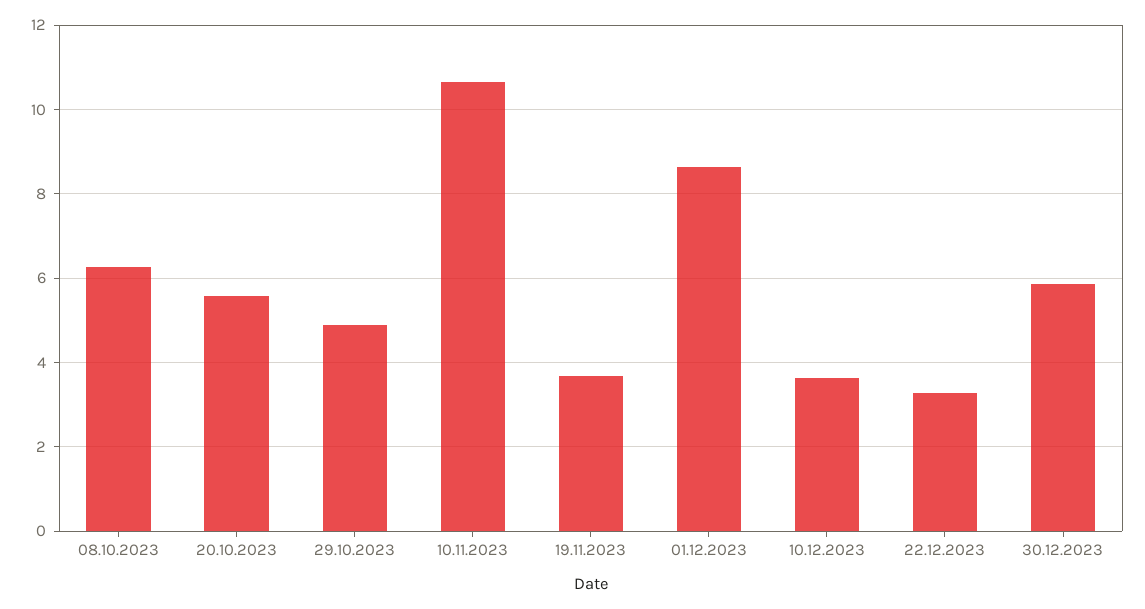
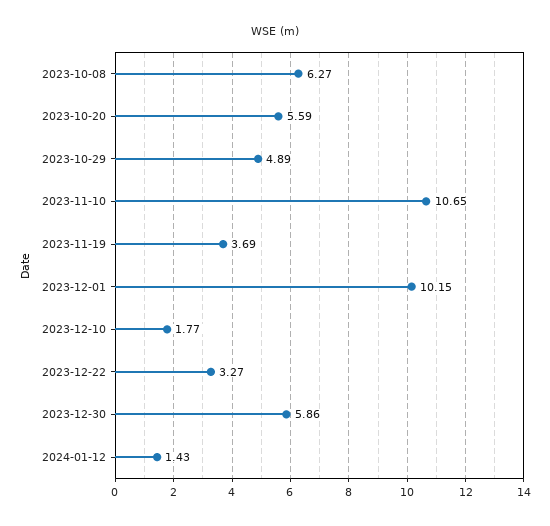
01.12.2023: 8.6 -> 10.15
10.12.2023: 3.6 -> 1.77
2024-01-12: none -> 1.43

